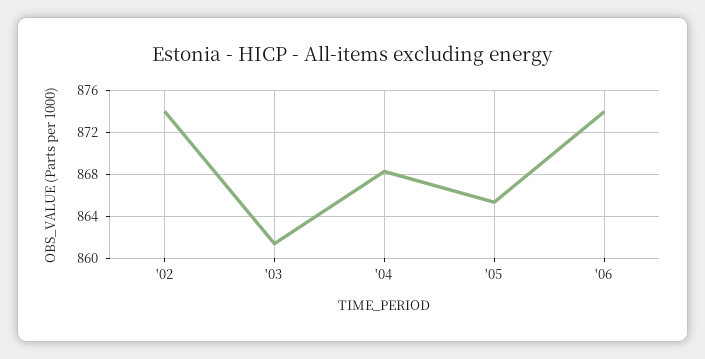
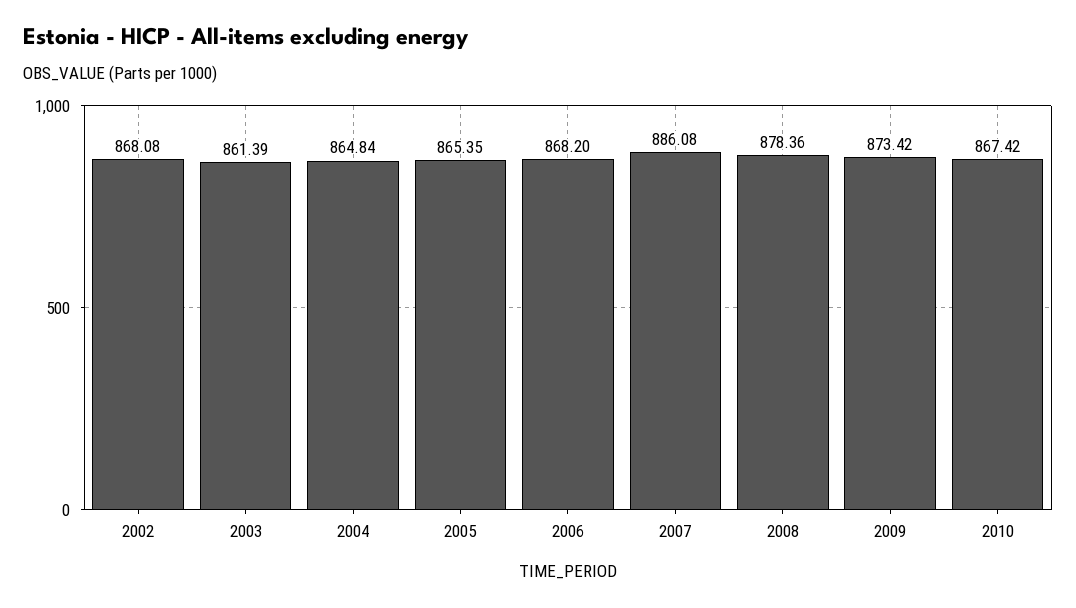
'02: 874 -> 868.08
'04: 868 -> 864.84
'06: 874 -> 868.2
2007: none -> 886.08
2008: none -> 878.36
2009: none -> 873.42
2010: none -> 867.42

